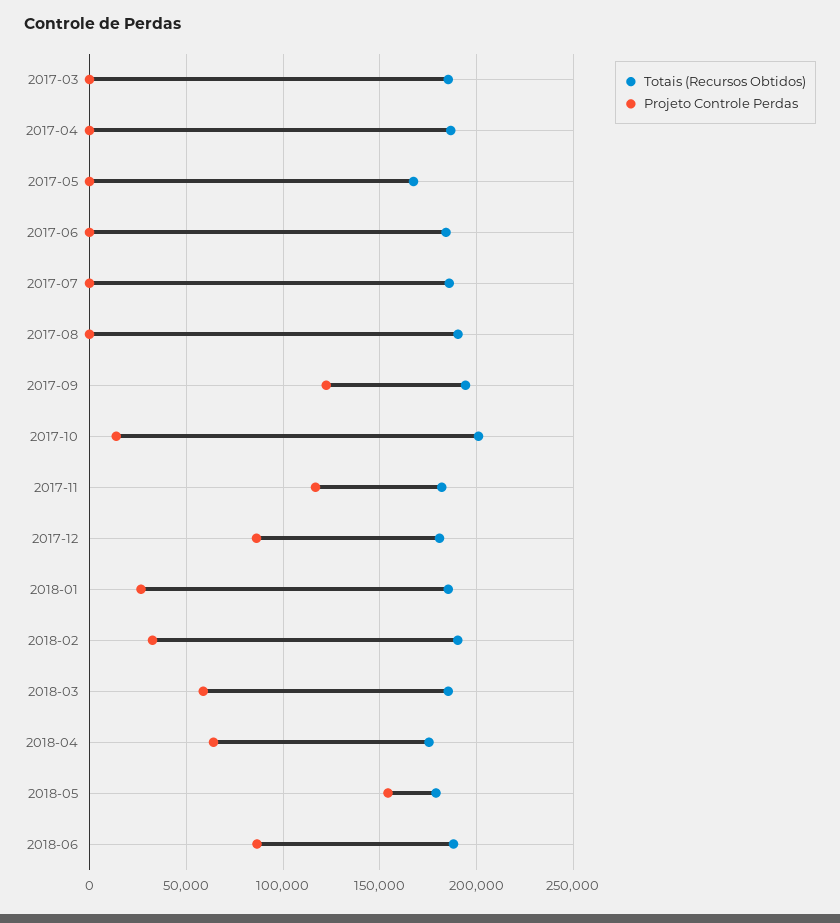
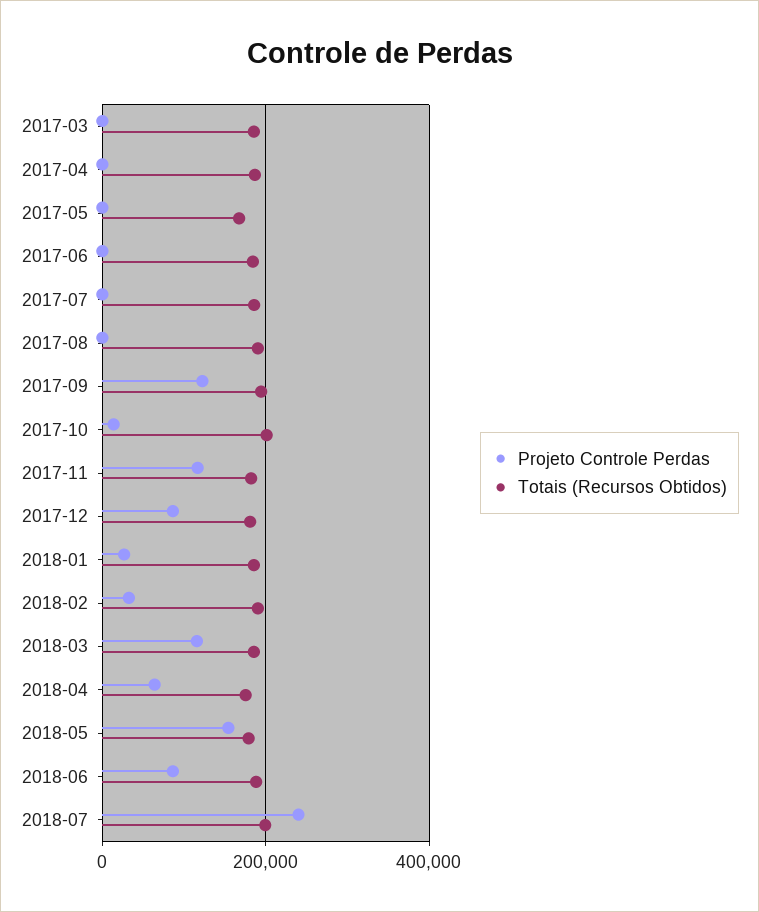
Projeto Controle Perdas, 2018-03: 60000 -> 120000
Projeto Controle Perdas, 2018-07: none -> 240000
Totais (Recursos Obtidos), 2018-07: none -> 200000

